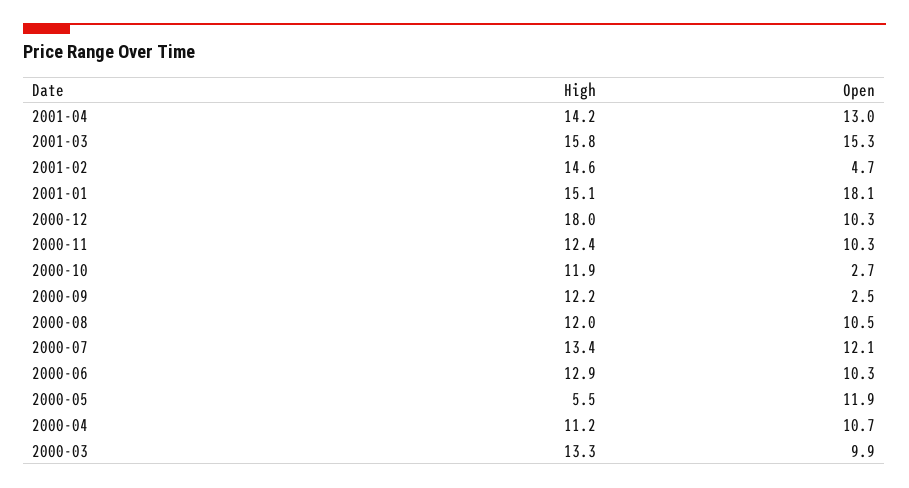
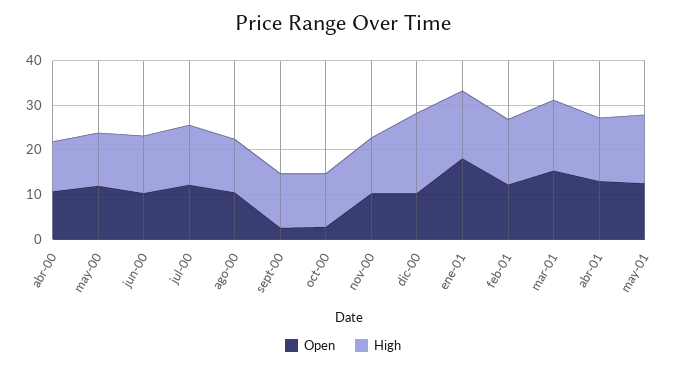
Open, 2001-02: 4.7 -> 12
High, 2000-05: 5.5 -> 12
High, 2000-03: 13.3 -> none
Open, 2000-03: 9.9 -> none
Open, may-01: none -> 12
High, may-01: none -> 16

